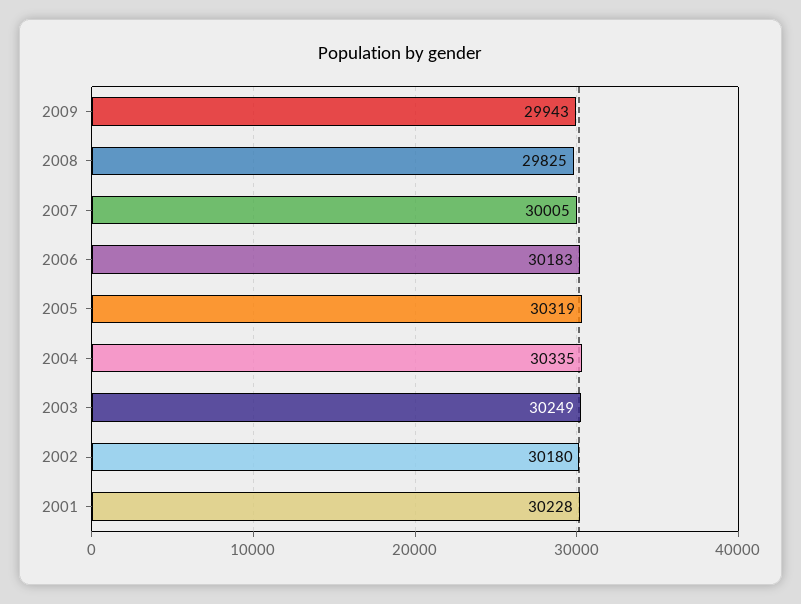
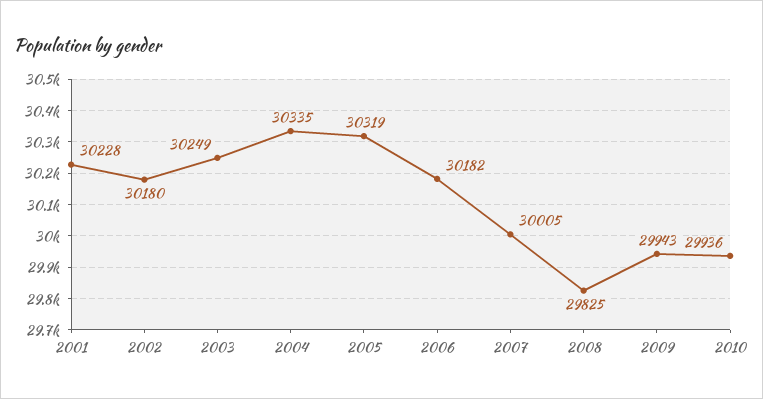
2006: 30183 -> 30182
2010: none -> 29936

